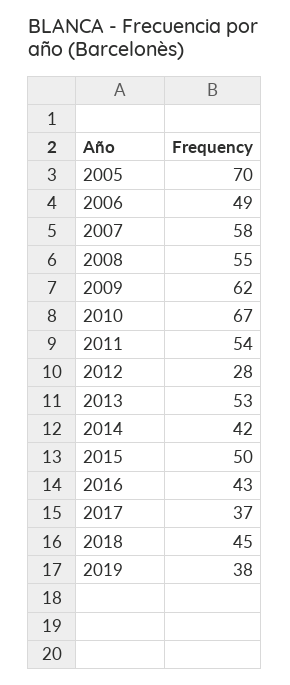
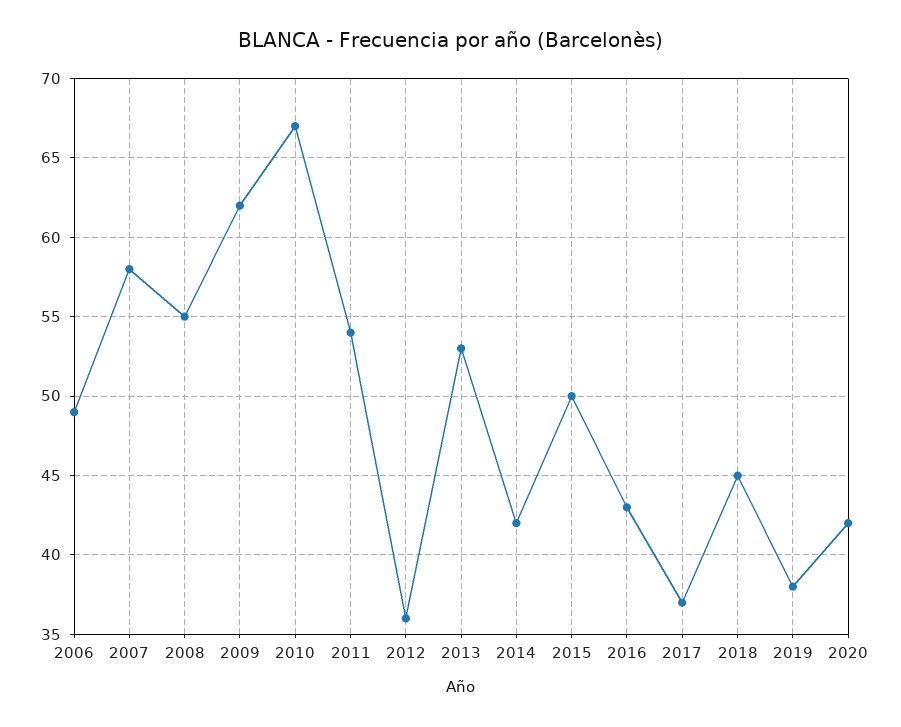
2005: 70 -> none
2012: 28 -> 36
2020: none -> 42

